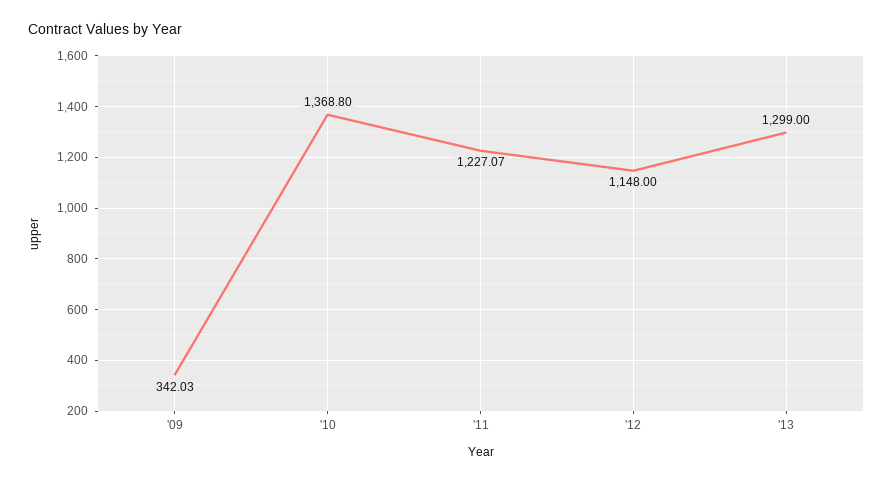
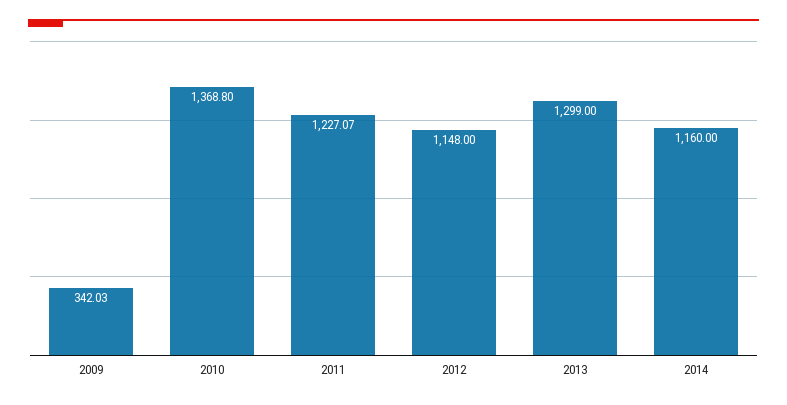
2014: none -> 1160

